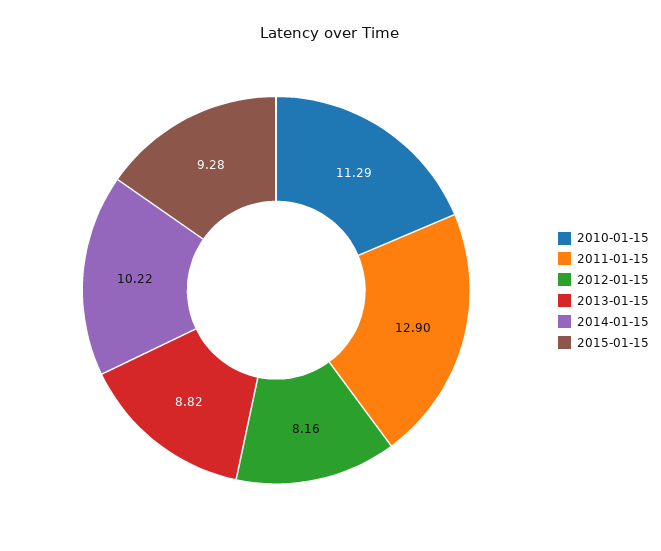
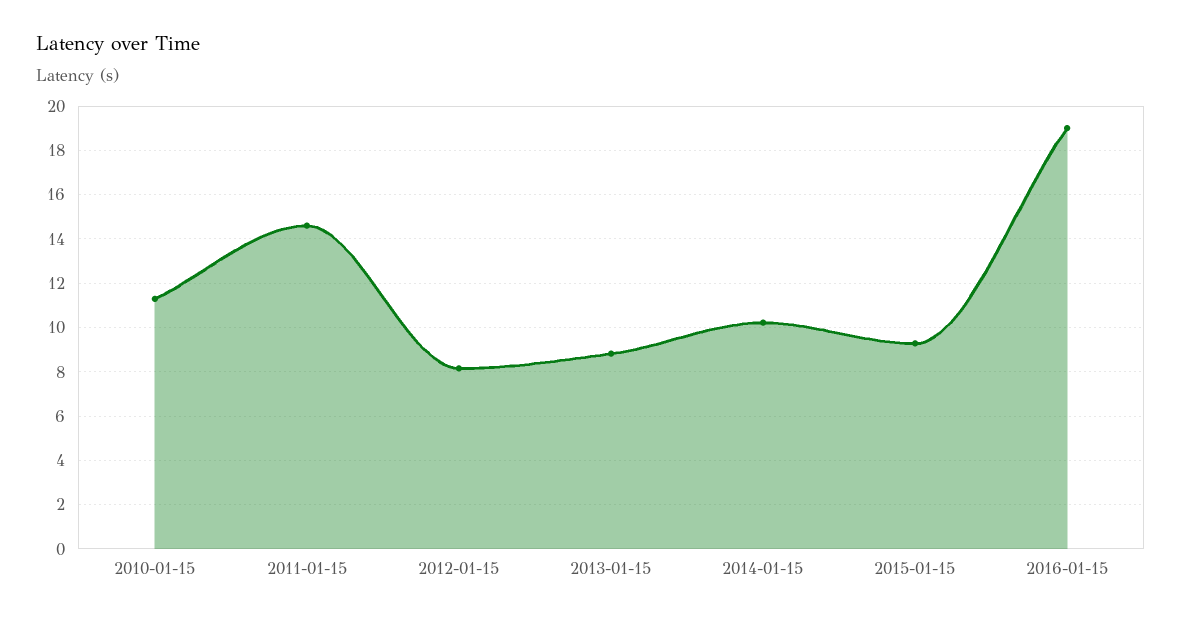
2011-01-15: 12.9 -> 14.5
2016-01-15: none -> 19

